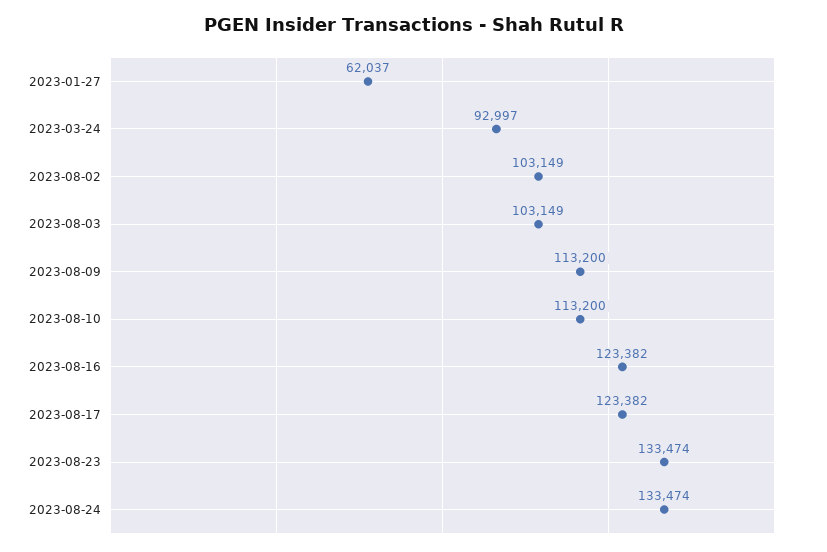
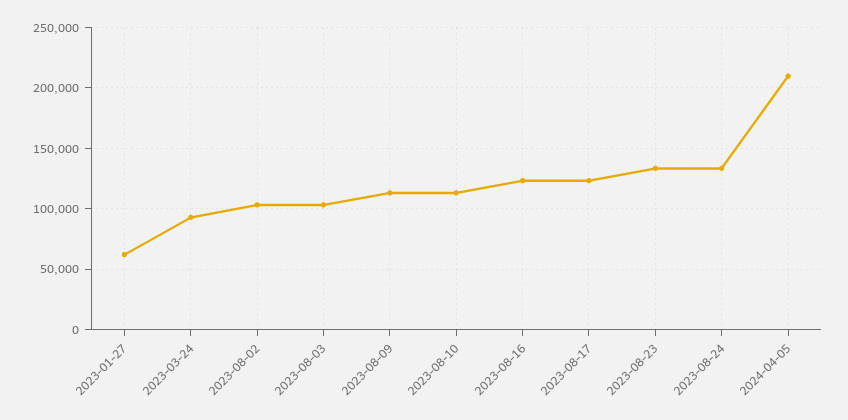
2024-04-05: none -> 210000

